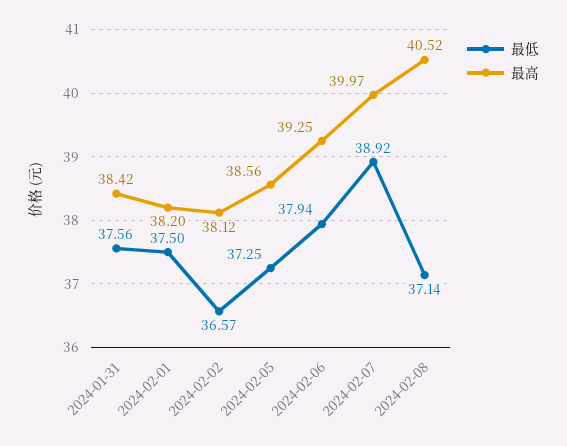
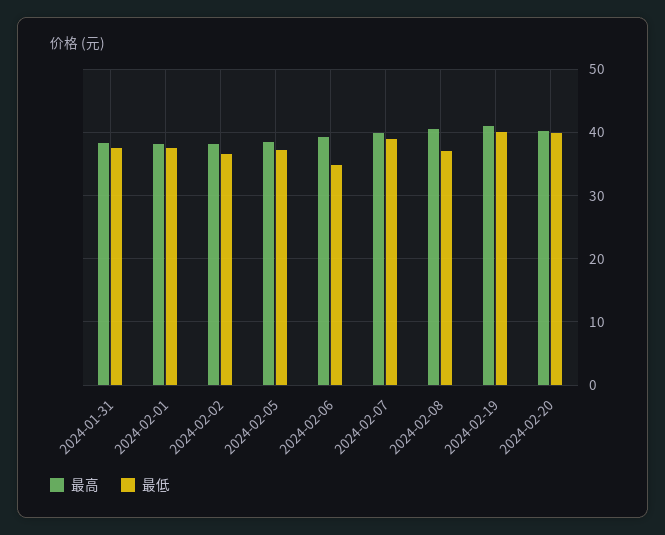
最低, 2024-02-06: 37.94 -> 35
最高, 2024-02-19: none -> 41
最低, 2024-02-19: none -> 40
最高, 2024-02-20: none -> 40
最低, 2024-02-20: none -> 40

